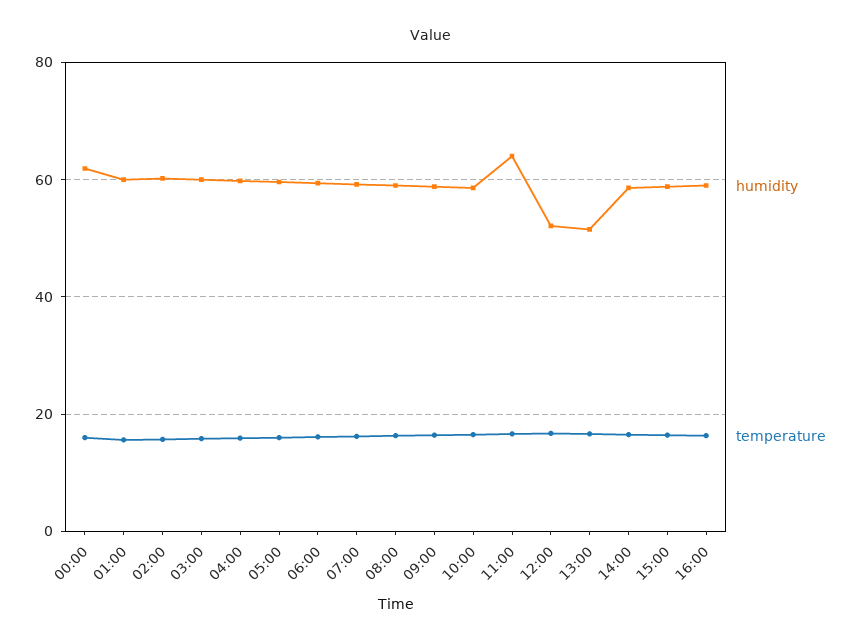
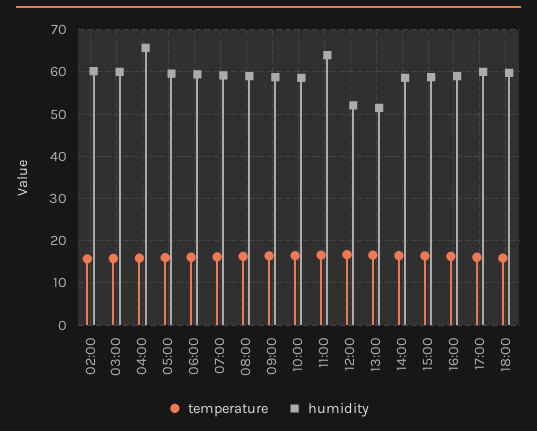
humidity, 00:00: 62 -> none
temperature, 00:00: 16 -> none
humidity, 01:00: 60 -> none
temperature, 01:00: 16 -> none
humidity, 04:00: 60 -> 66
temperature, 17:00: none -> 16
humidity, 17:00: none -> 60
temperature, 18:00: none -> 16
humidity, 18:00: none -> 60

